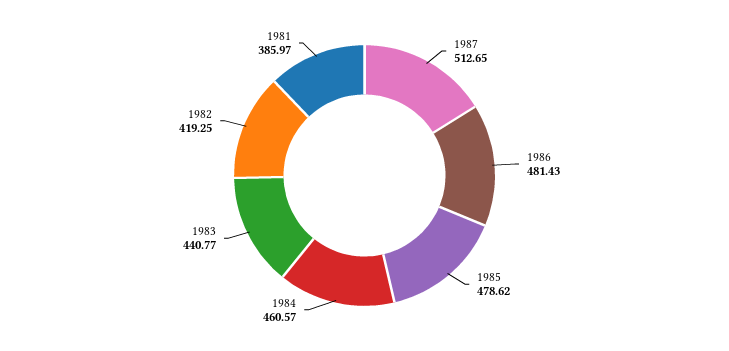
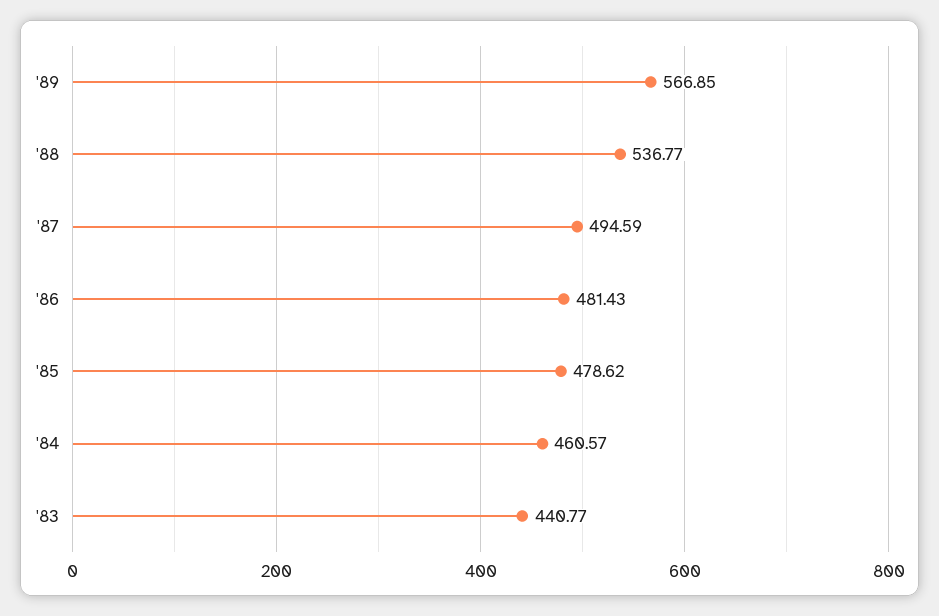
1987: 512.65 -> 494.59
1982: 419.25 -> none
1981: 385.97 -> none
'89: none -> 566.85
'88: none -> 536.77

